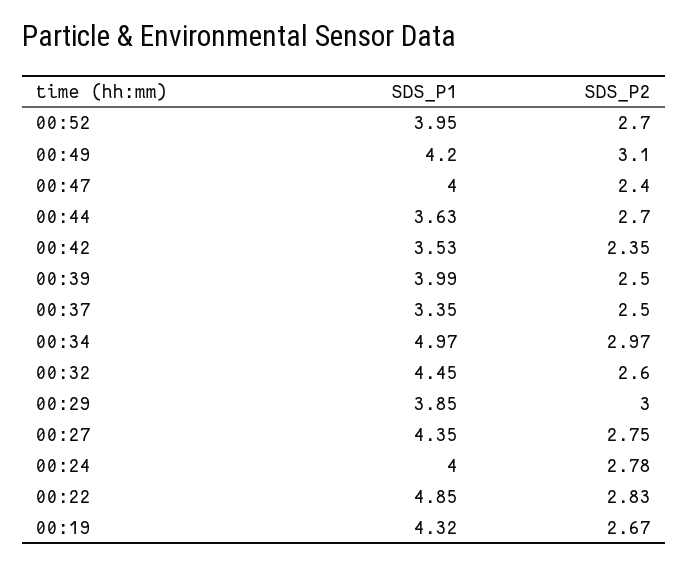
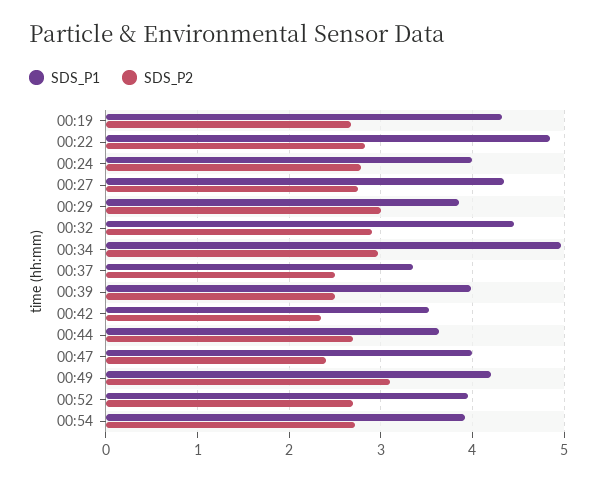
SDS_P2, 00:32: 2.6 -> 2.9
SDS_P1, 00:54: none -> 3.9
SDS_P2, 00:54: none -> 2.7

